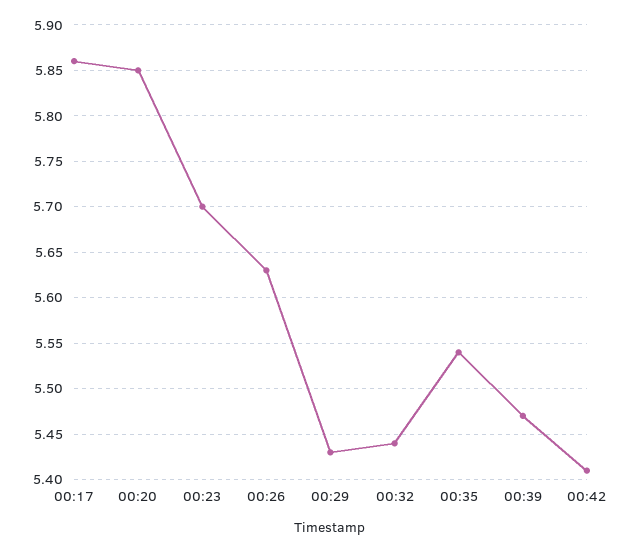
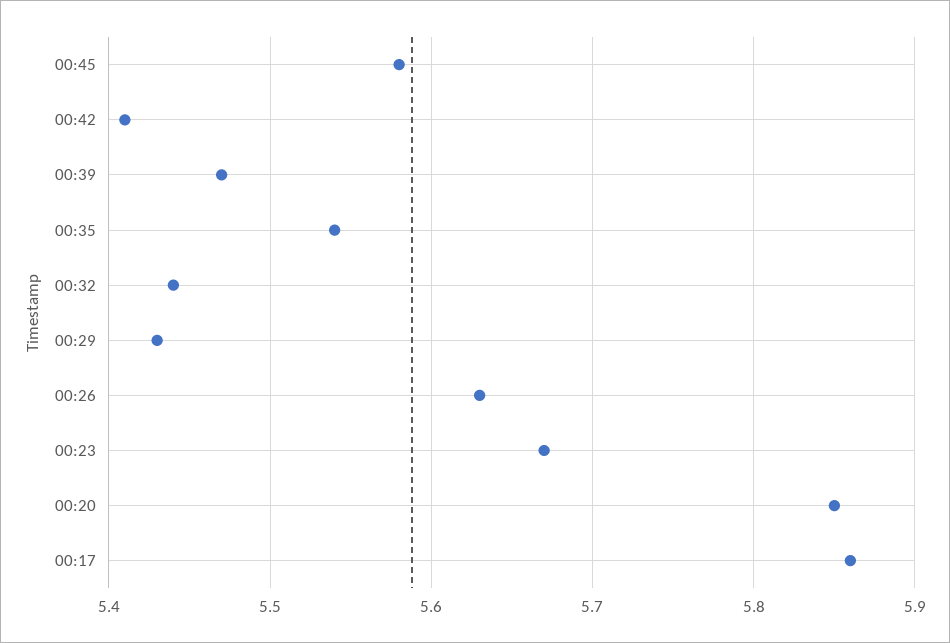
00:23: 5.7 -> 5.67
00:45: none -> 5.58

